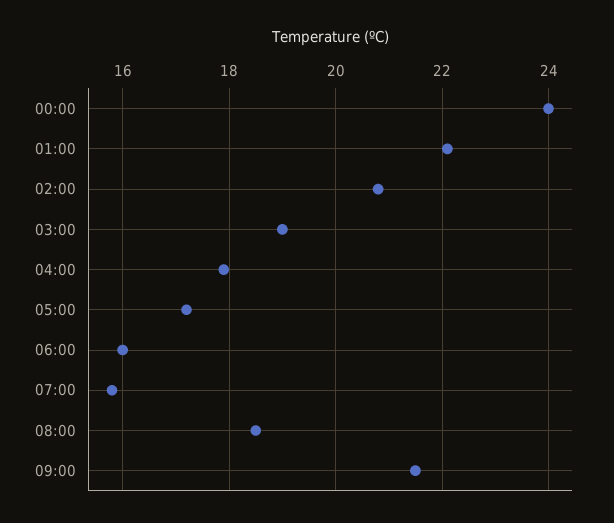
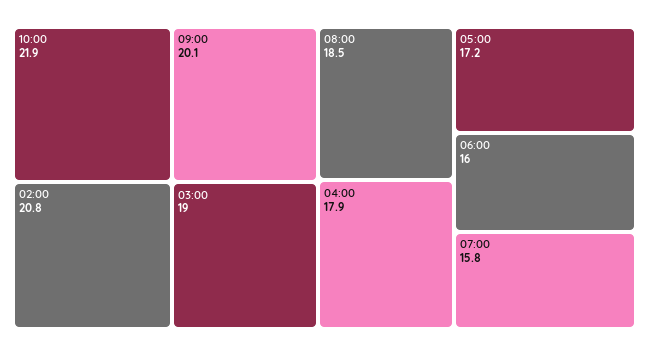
00:00: 24 -> none
01:00: 22 -> none
09:00: 21.5 -> 20.1
10:00: none -> 21.9

